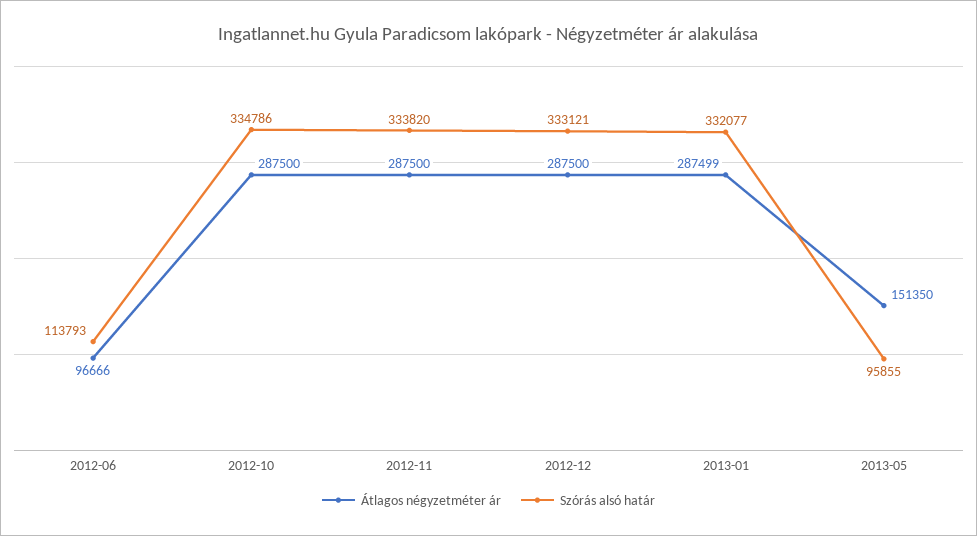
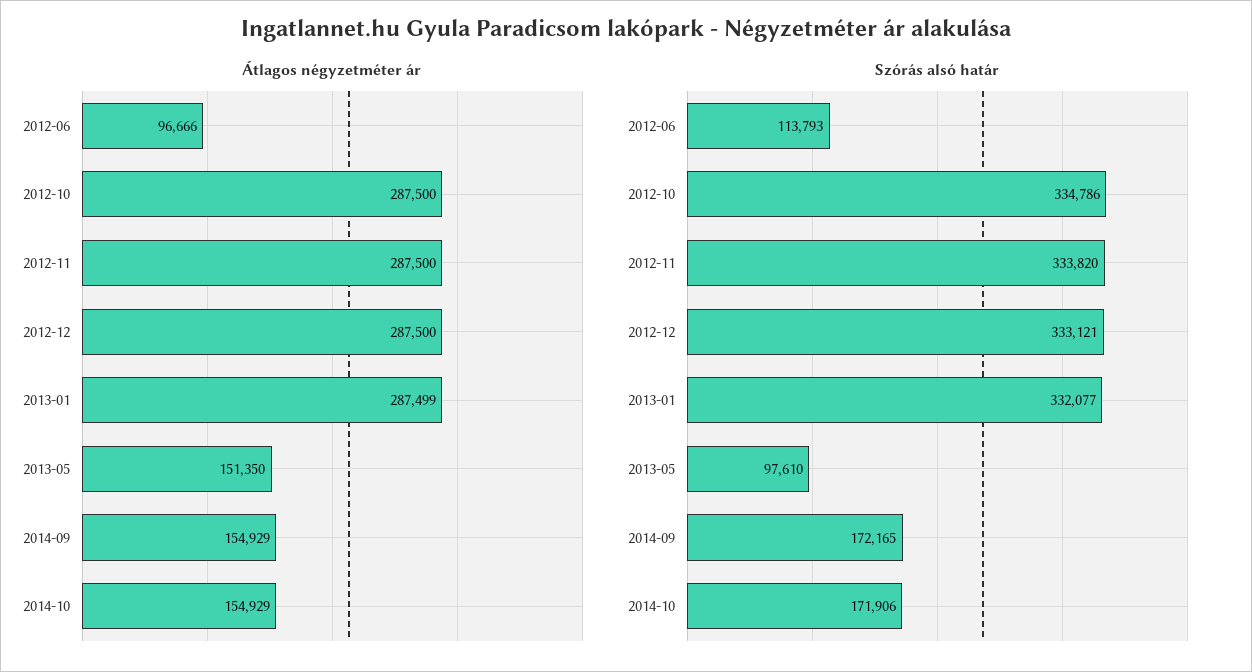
Szórás alsó határ, 2013-05: 95855 -> 97610
Átlagos négyzetméter ár, 2014-09: none -> 154929
Átlagos négyzetméter ár, 2014-10: none -> 154929
Szórás alsó határ, 2014-09: none -> 172165
Szórás alsó határ, 2014-10: none -> 171906

